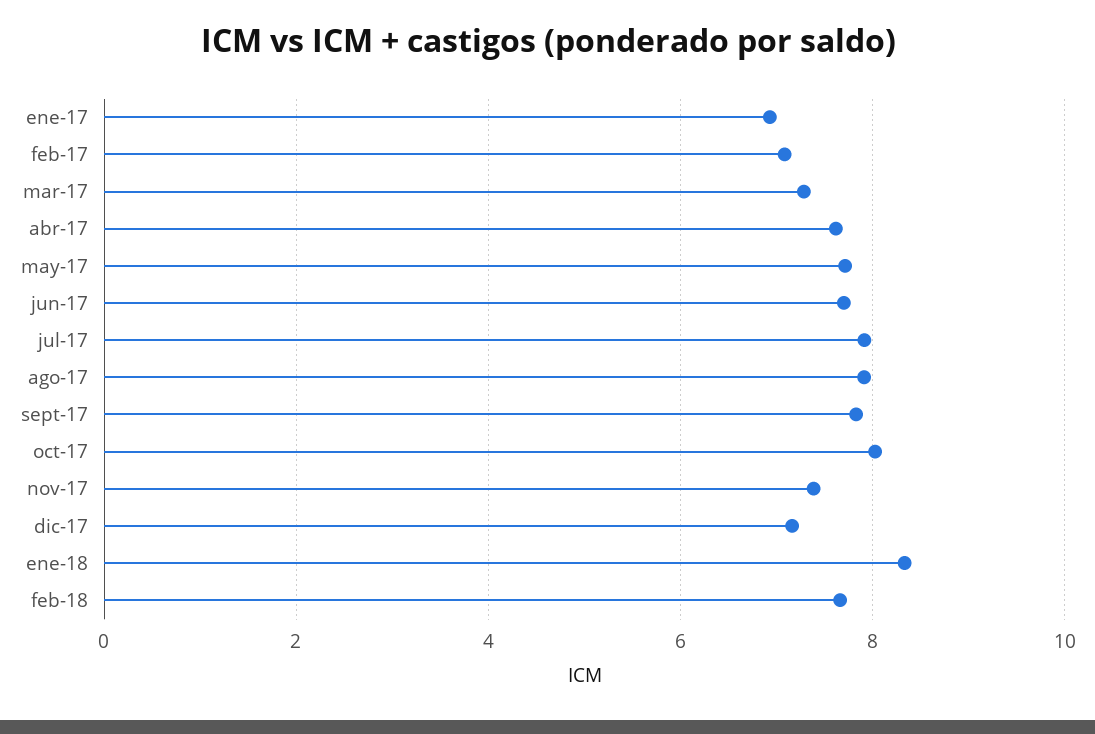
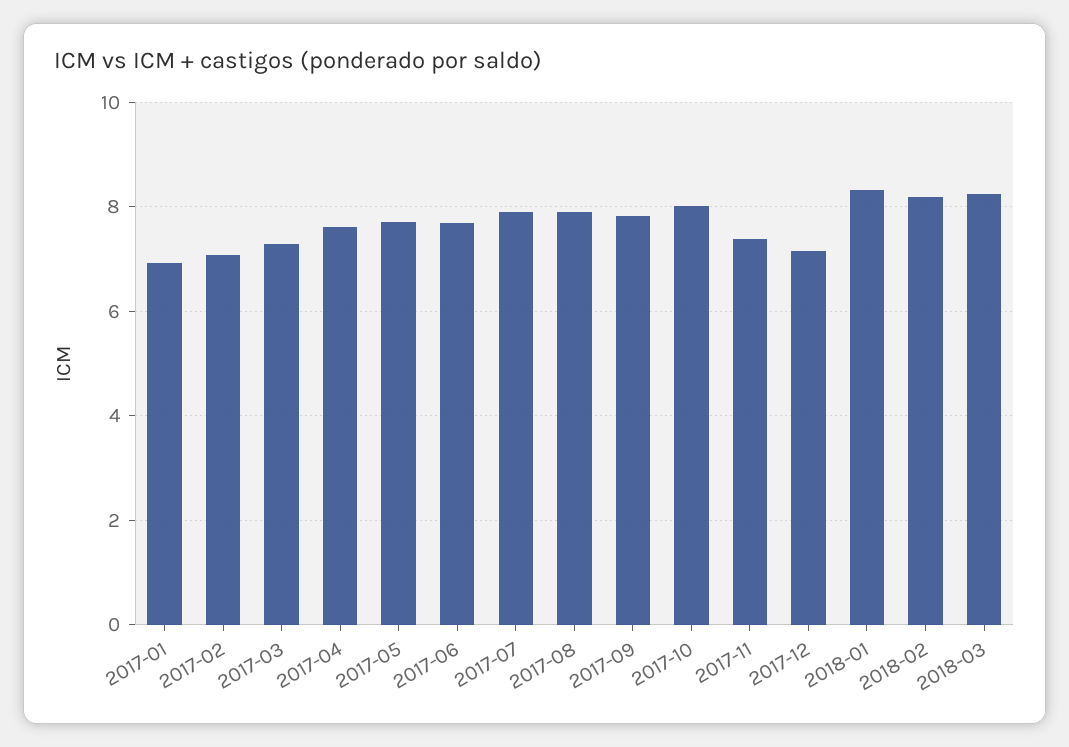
feb-18: 7.6 -> 8.2
2018-03: none -> 8.2

